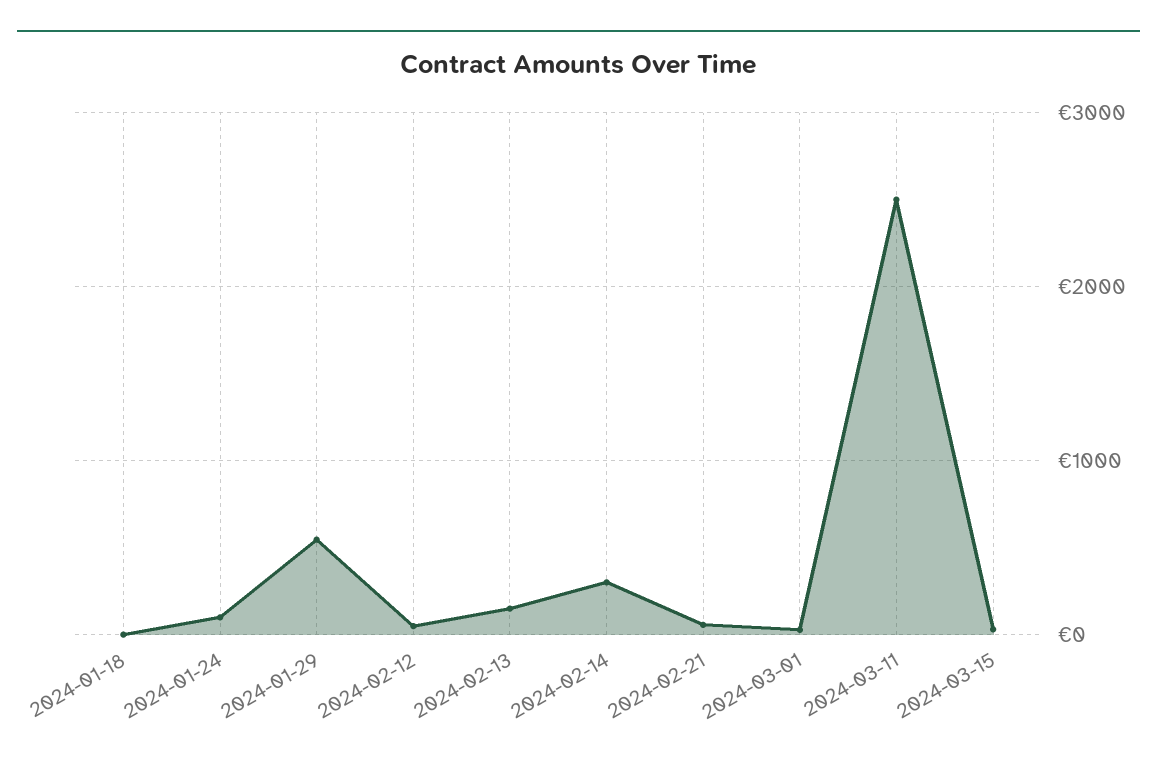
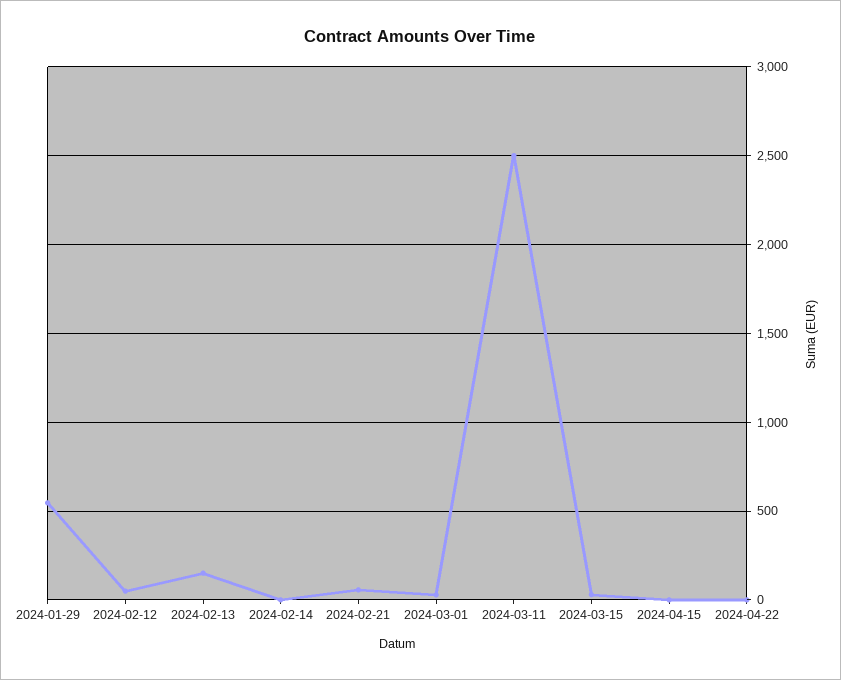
2024-01-18: 0 -> none
2024-01-24: 100 -> none
2024-02-14: 300 -> 0
2024-04-15: none -> 0
2024-04-22: none -> 0

